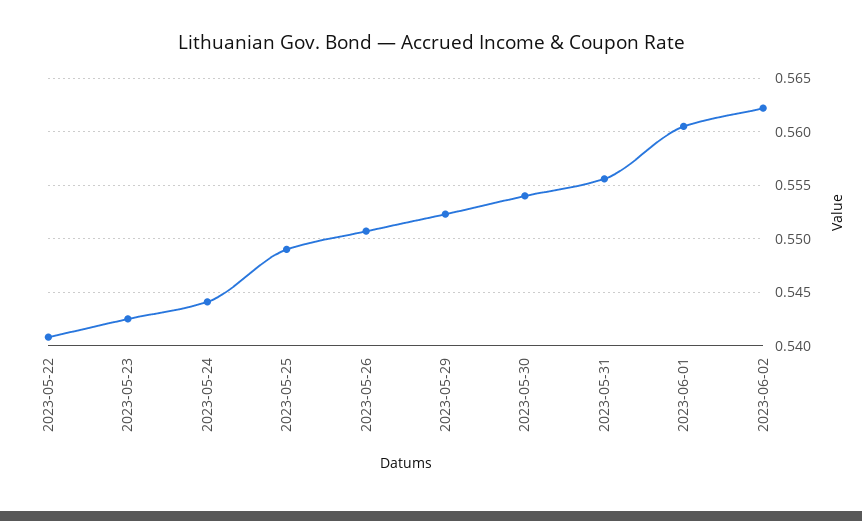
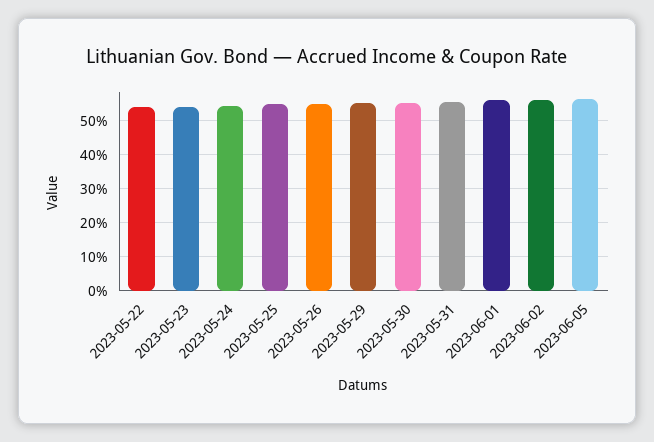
2023-06-05: none -> 0.56

